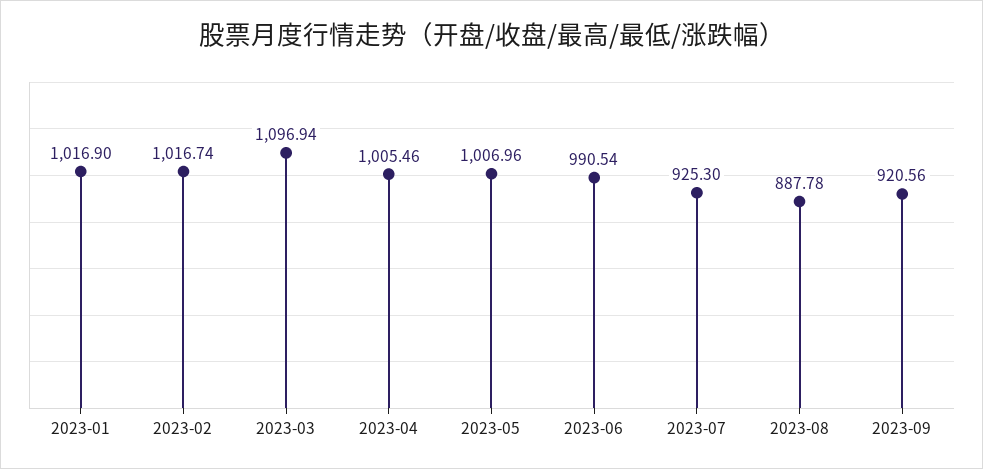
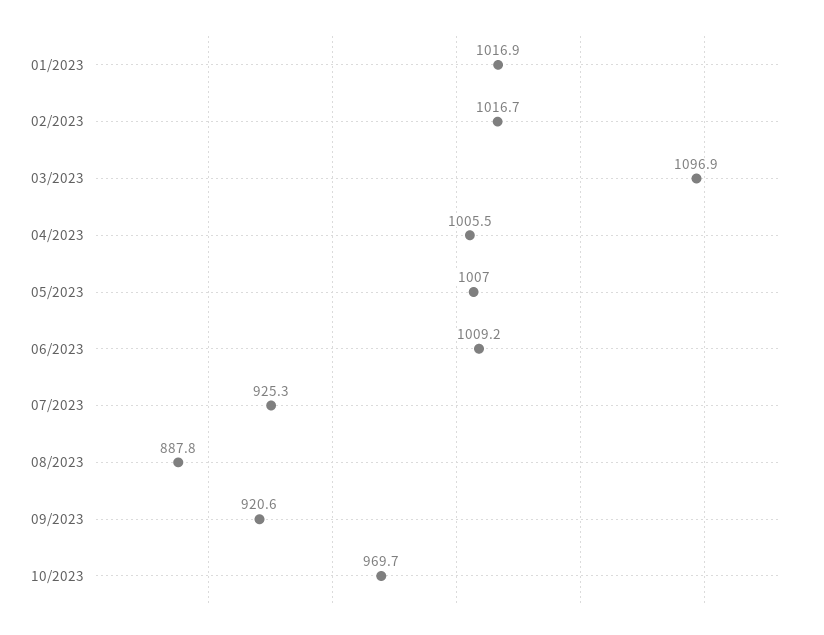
2023-06: 990.54 -> 1009.2
10/2023: none -> 969.7

